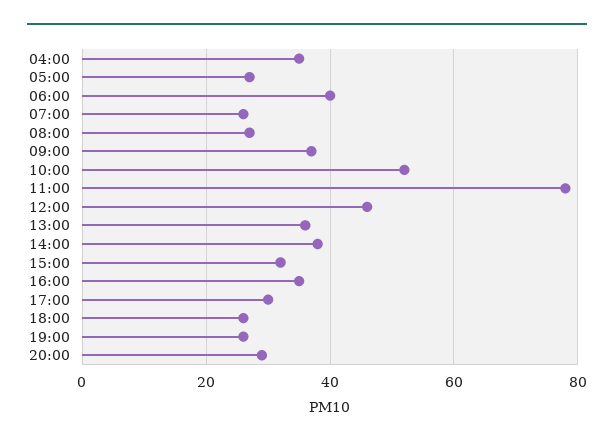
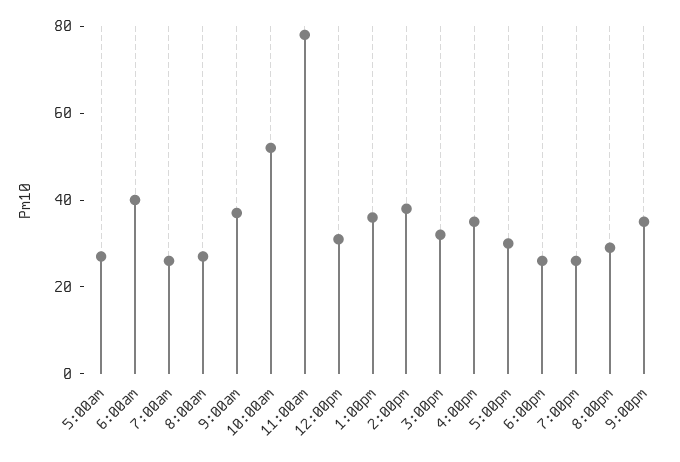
04:00: 35 -> none
12:00: 45 -> 30
9:00pm: none -> 35

